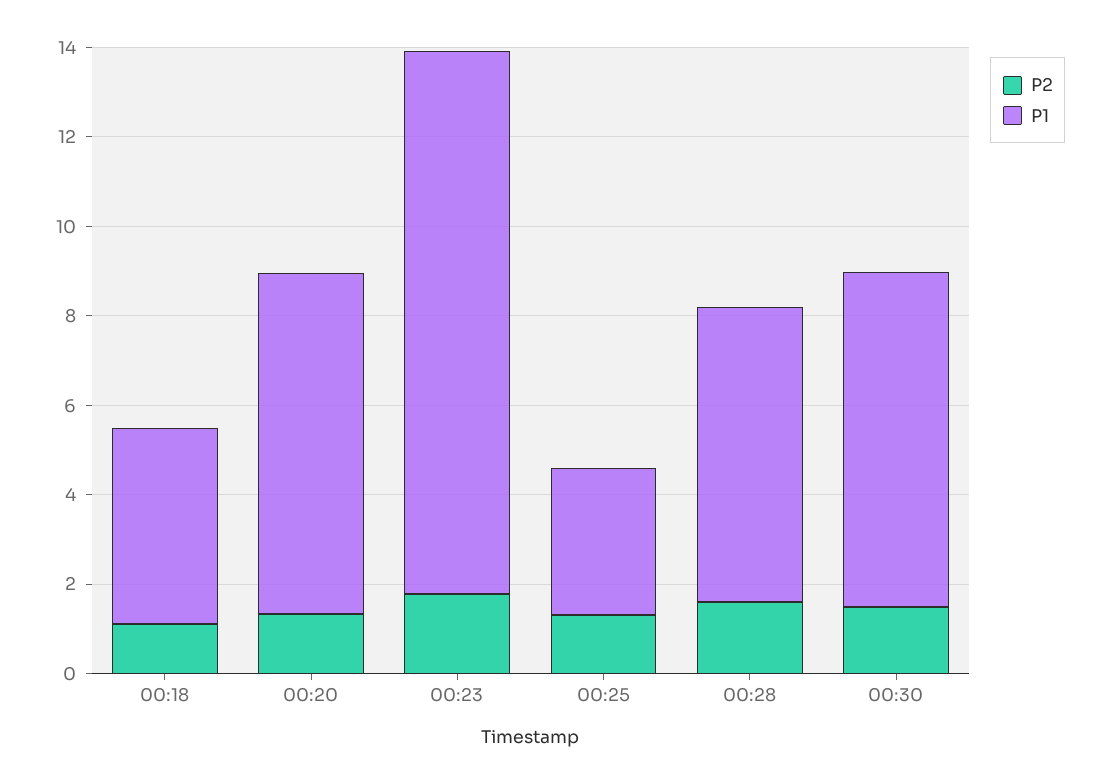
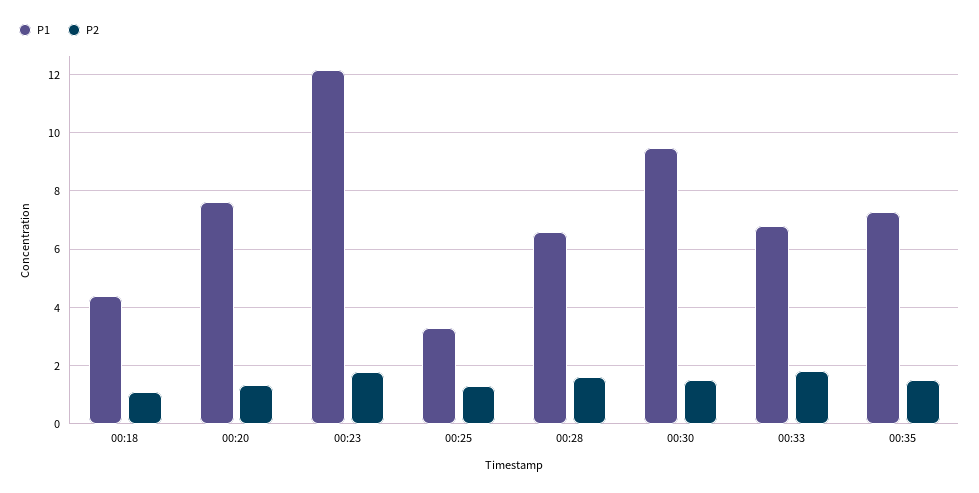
P1, 00:30: 7.5 -> 9.5
P1, 00:33: none -> 6.75
P2, 00:33: none -> 1.75
P1, 00:35: none -> 7.25
P2, 00:35: none -> 1.5

